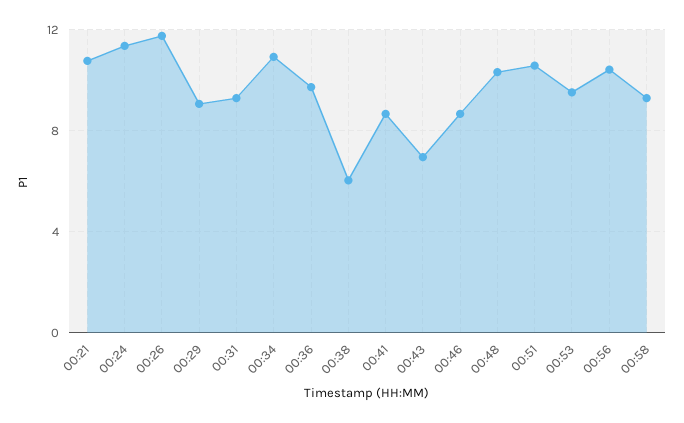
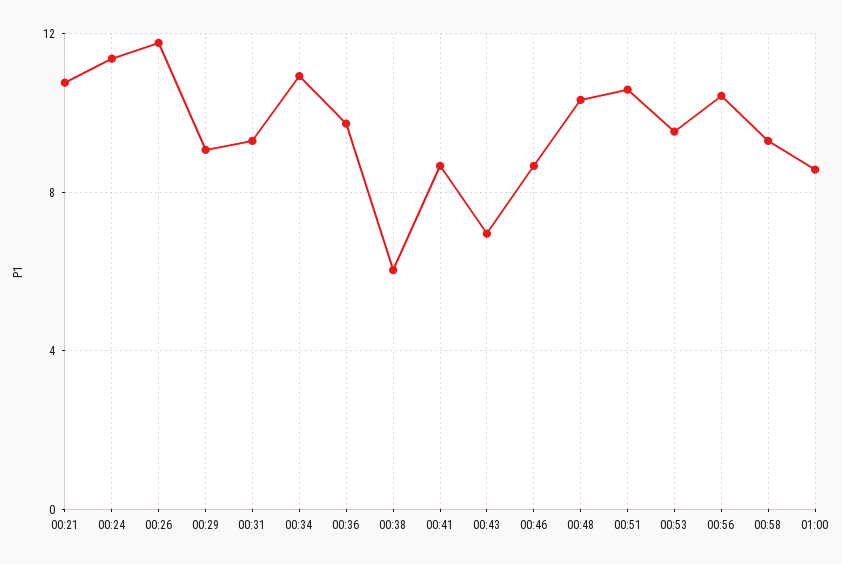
01:00: none -> 8.5

